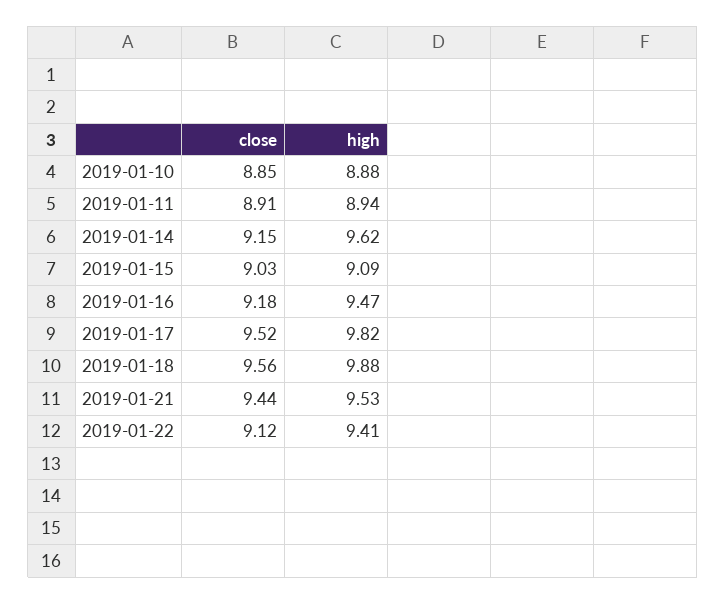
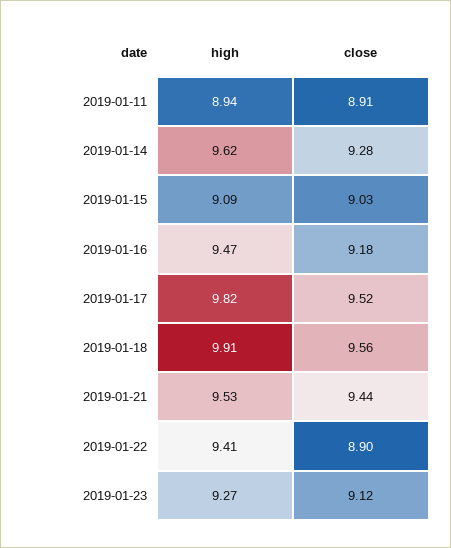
close, 2019-01-10: 8.85 -> none
high, 2019-01-10: 8.88 -> none
close, 2019-01-14: 9.15 -> 9.28
high, 2019-01-18: 9.88 -> 9.91
close, 2019-01-22: 9.12 -> 8.9
high, 2019-01-23: none -> 9.27
close, 2019-01-23: none -> 9.12

